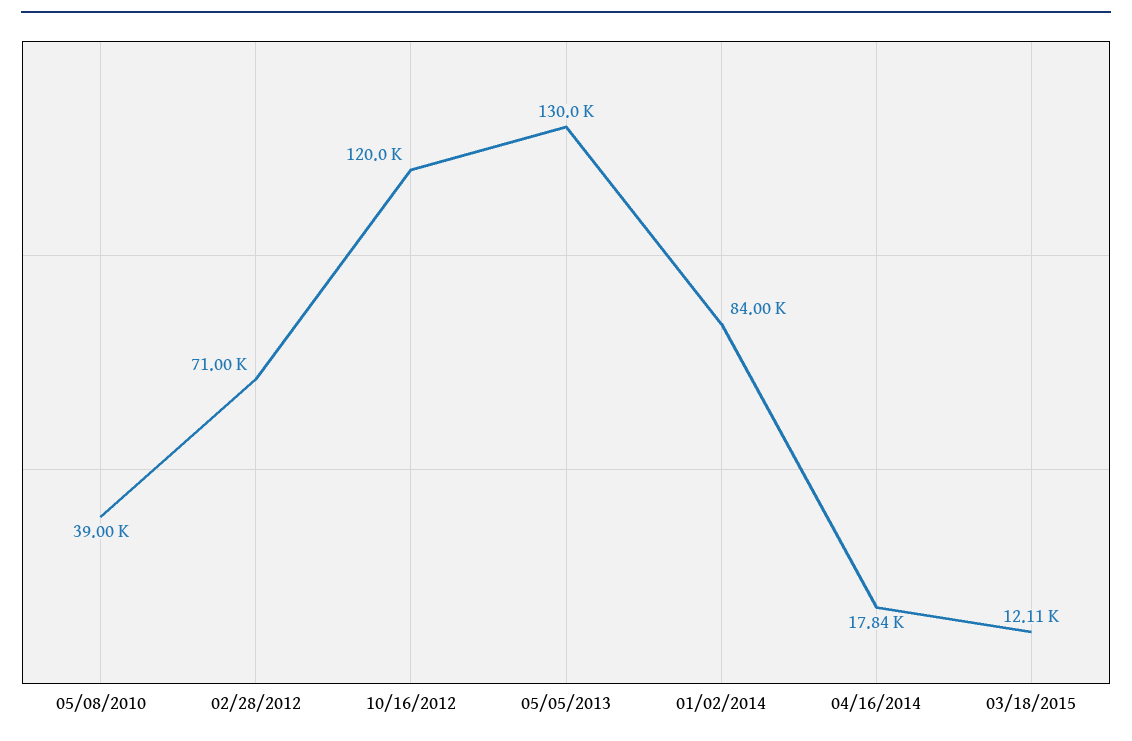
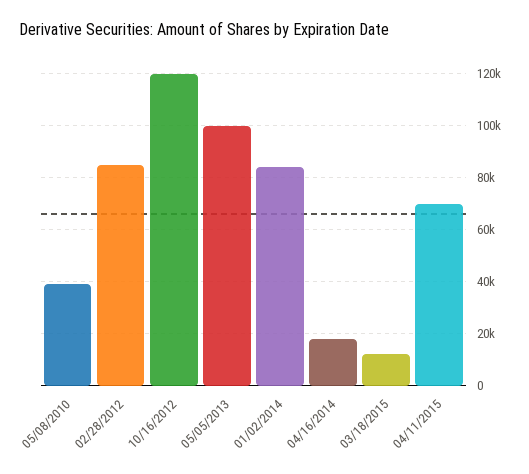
02/28/2012: 71000 -> 85000
05/05/2013: 130000 -> 100000
04/11/2015: none -> 70000

